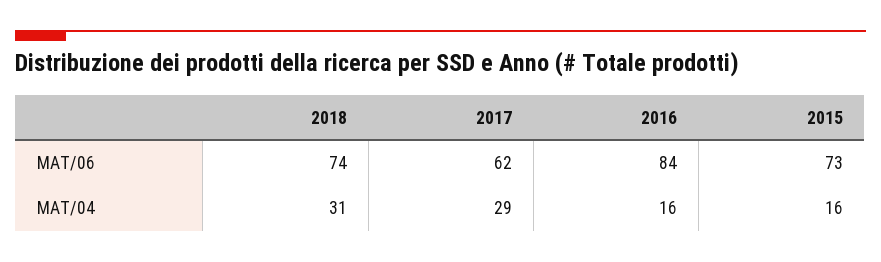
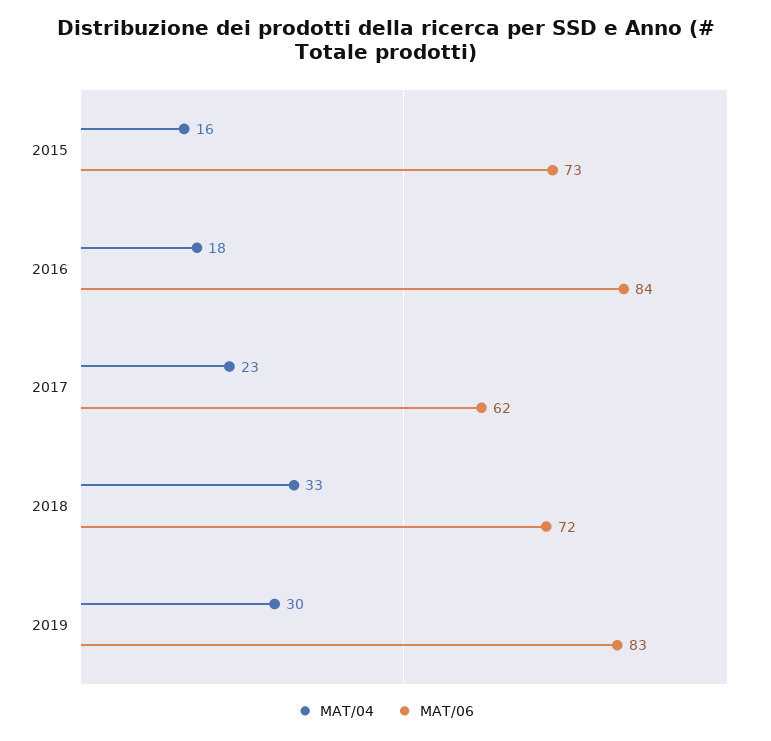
MAT/06, 2018: 74 -> 72
MAT/04, 2018: 31 -> 33
MAT/04, 2017: 29 -> 23
MAT/04, 2016: 16 -> 18
MAT/04, 2019: none -> 30
MAT/06, 2019: none -> 83

